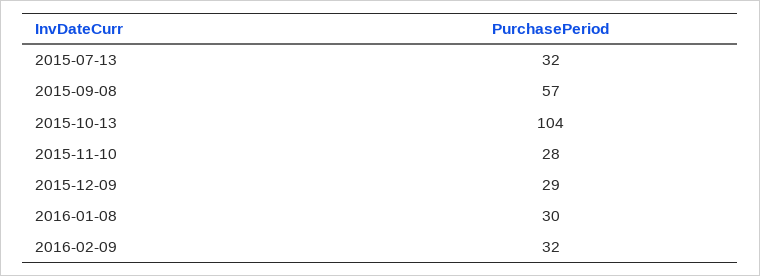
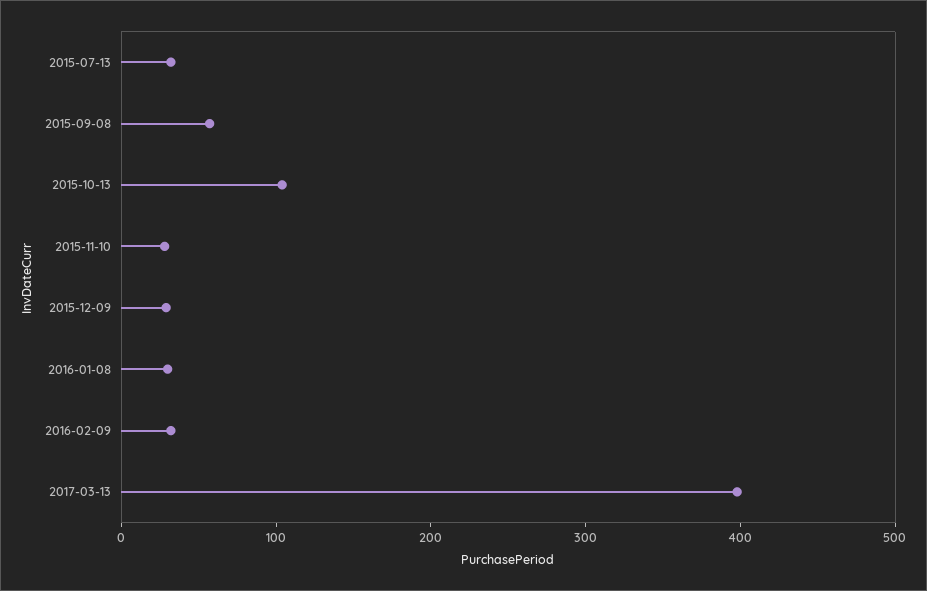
2017-03-13: none -> 400

